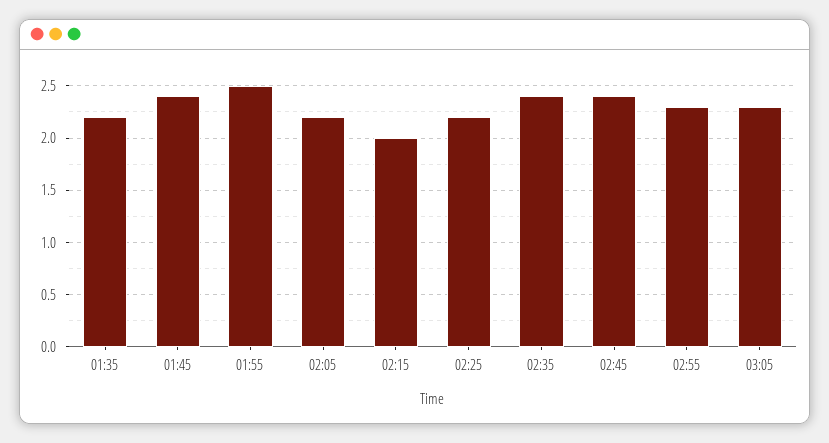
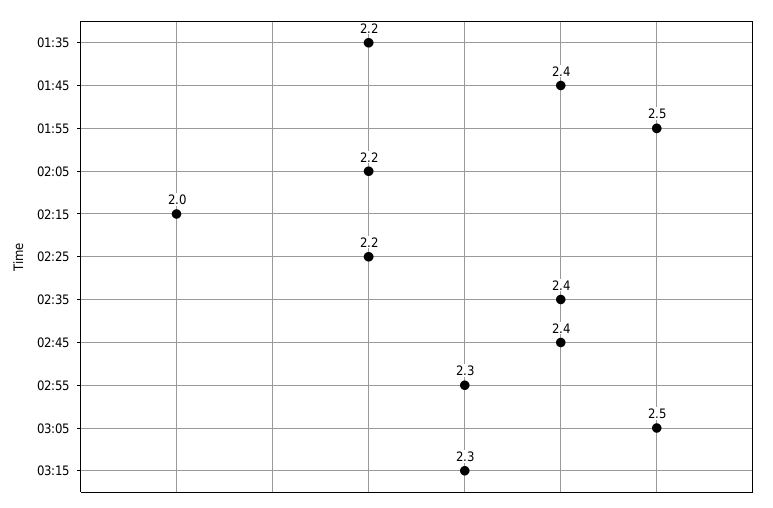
03:05: 2.3 -> 2.5
03:15: none -> 2.3

